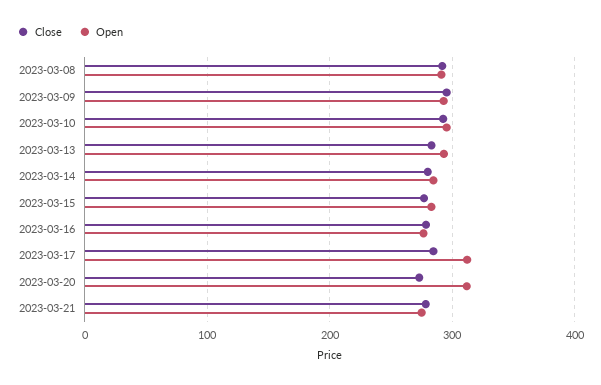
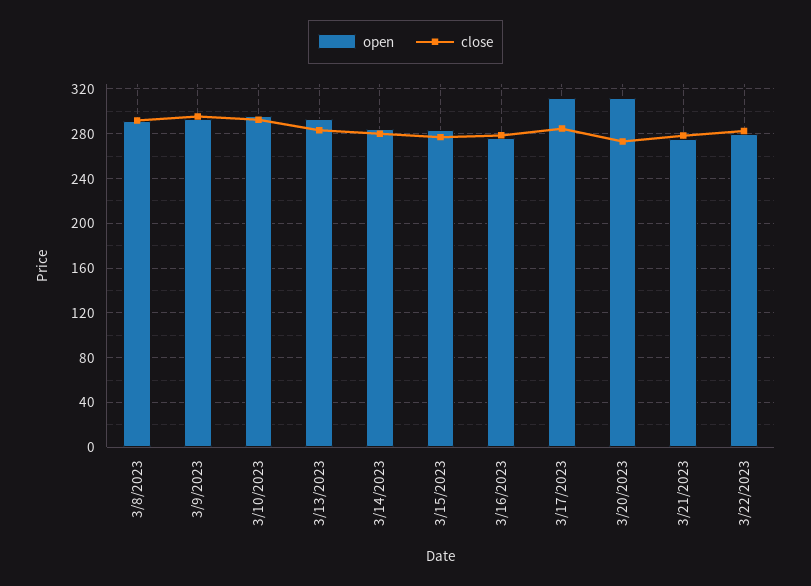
Open, 3/22/2023: none -> 280
Close, 3/22/2023: none -> 280

